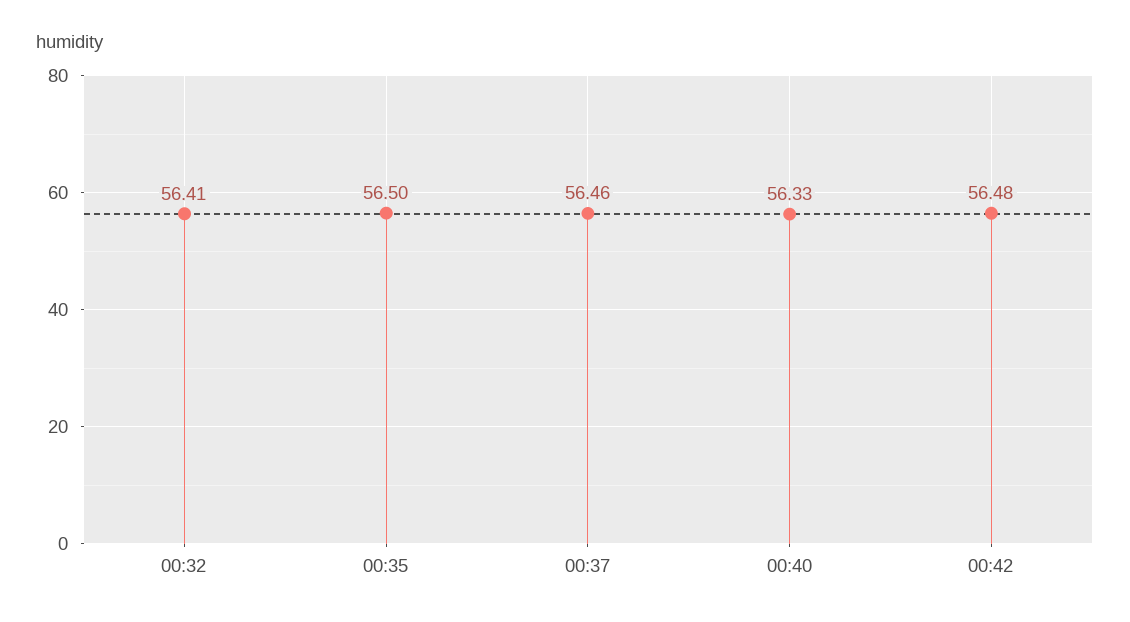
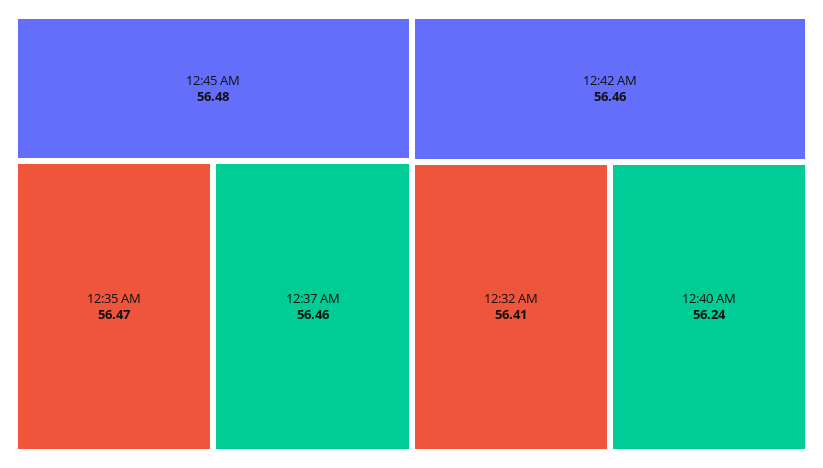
00:35: 56.5 -> 56.47
00:40: 56.33 -> 56.24
00:42: 56.48 -> 56.46
12:45 AM: none -> 56.48

